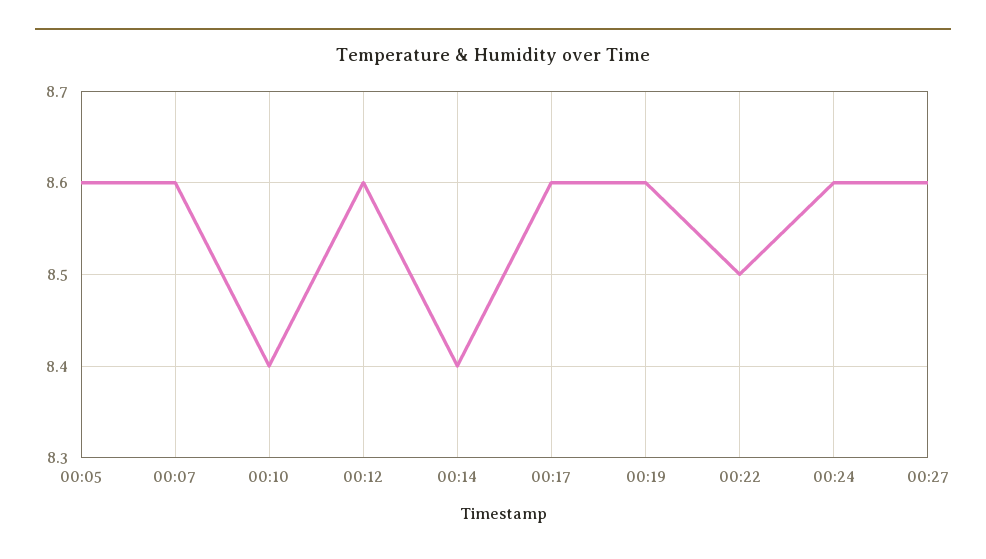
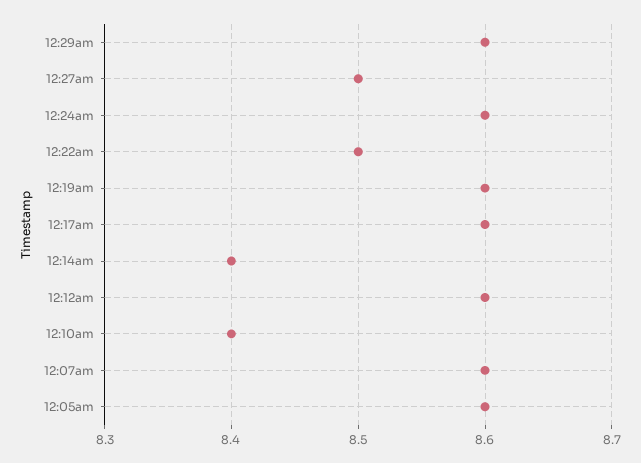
00:27: 8.6 -> 8.5
12:29am: none -> 8.6

